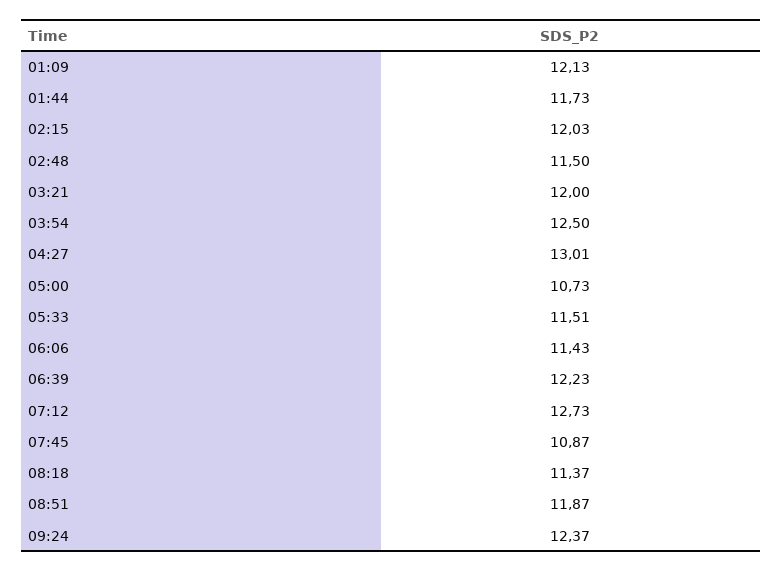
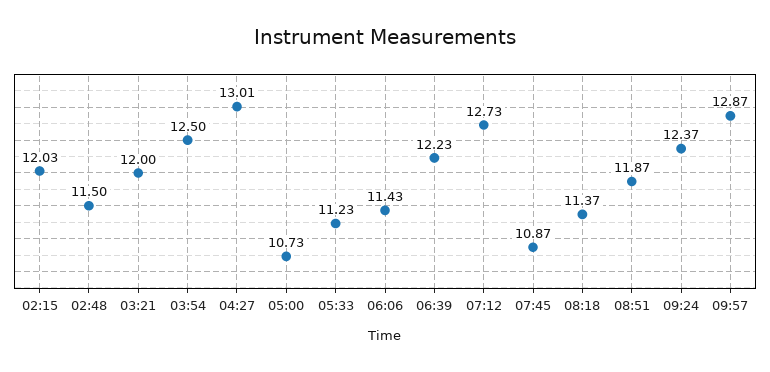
01:09: 12.13 -> none
01:44: 11.73 -> none
05:33: 11.51 -> 11.23
09:57: none -> 12.87

